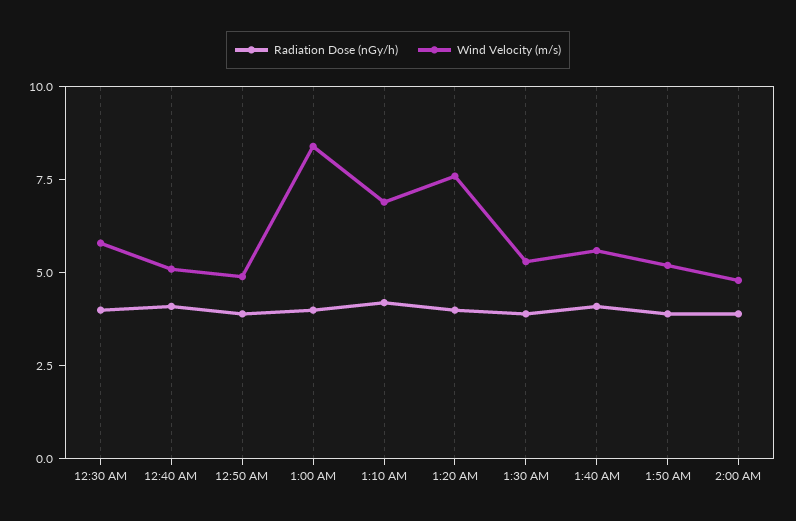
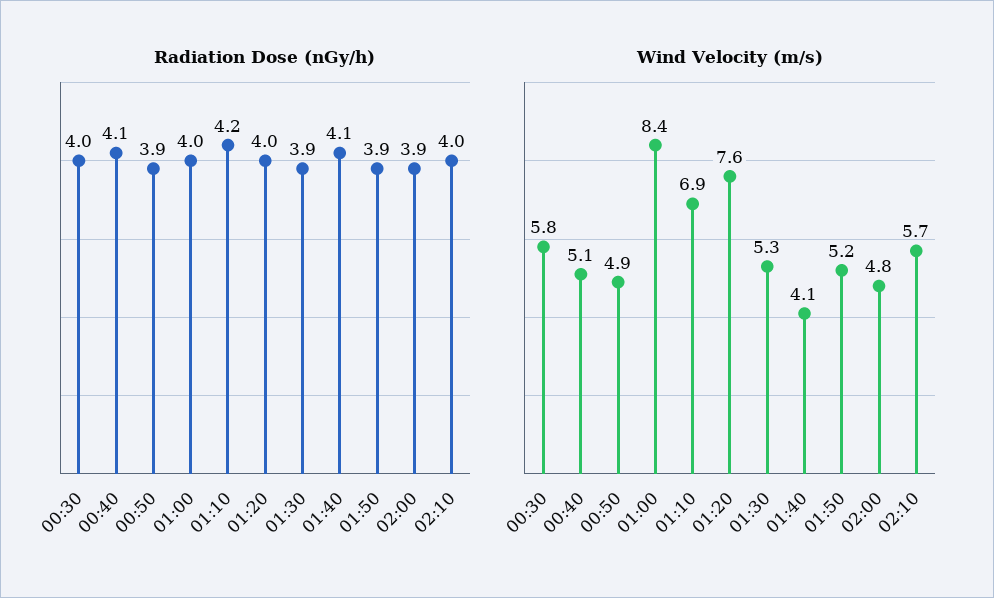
Wind Velocity (m/s), 1:40 AM: 5.5 -> 4.1
Radiation Dose (nGy/h), 02:10: none -> 4
Wind Velocity (m/s), 02:10: none -> 5.7

